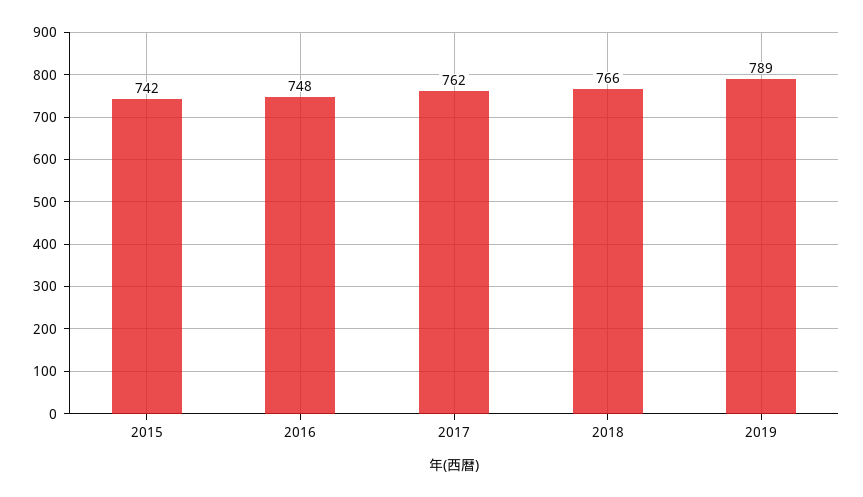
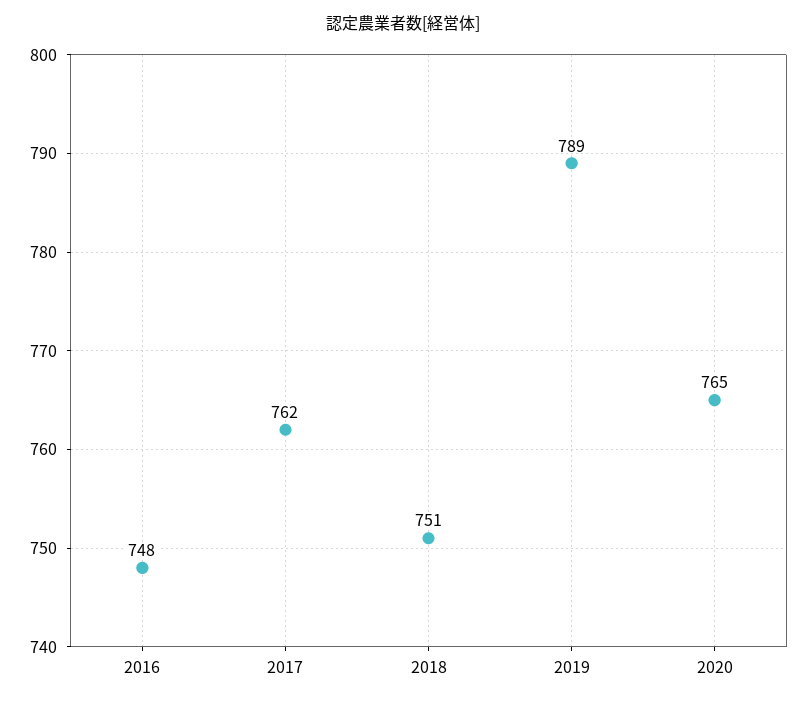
2015: 742 -> none
2018: 766 -> 751
2020: none -> 765

